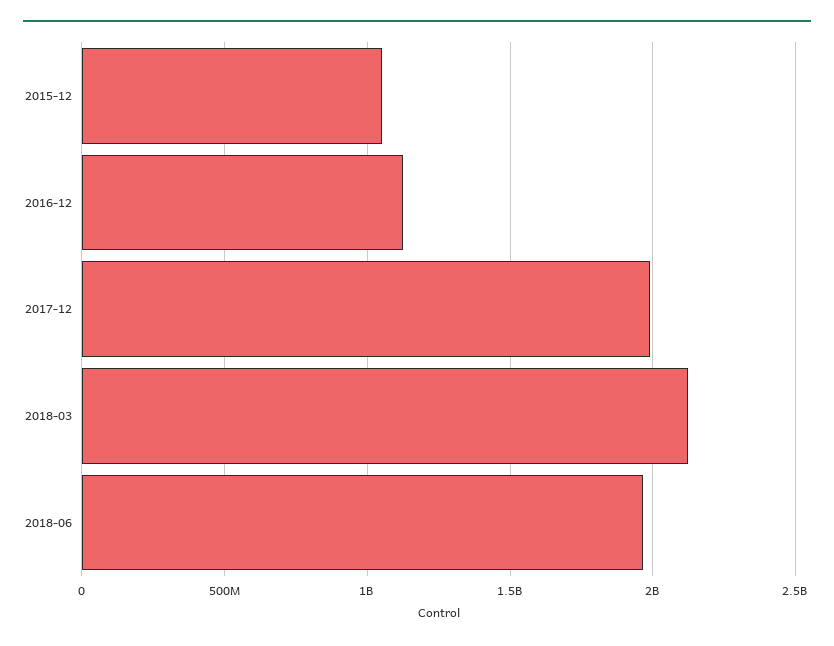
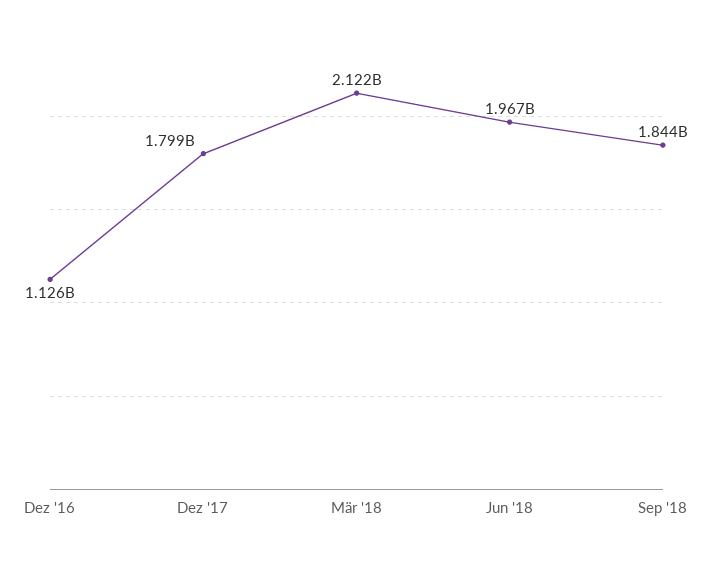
2015-12: 1050000000 -> none
2017-12: 2000000000 -> 1799000000
Sep '18: none -> 1844000000

